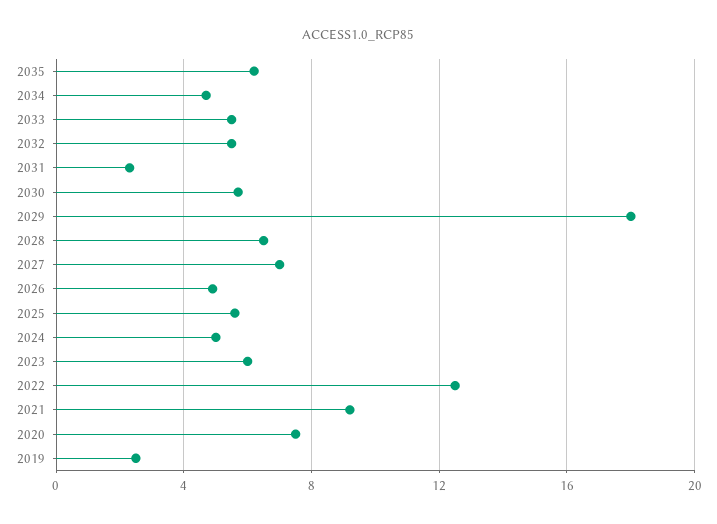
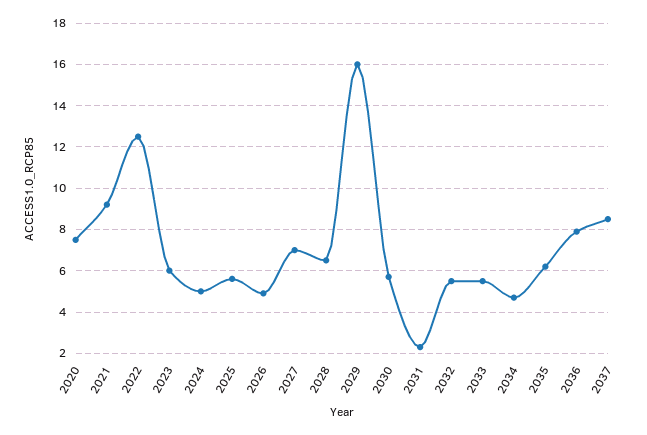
2029: 18 -> 16
2019: 2.5 -> none
2036: none -> 8
2037: none -> 8.5

